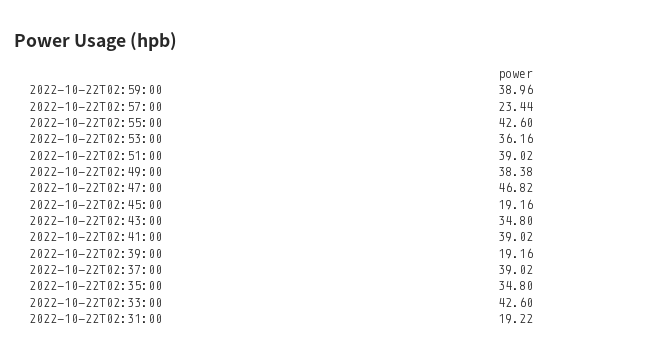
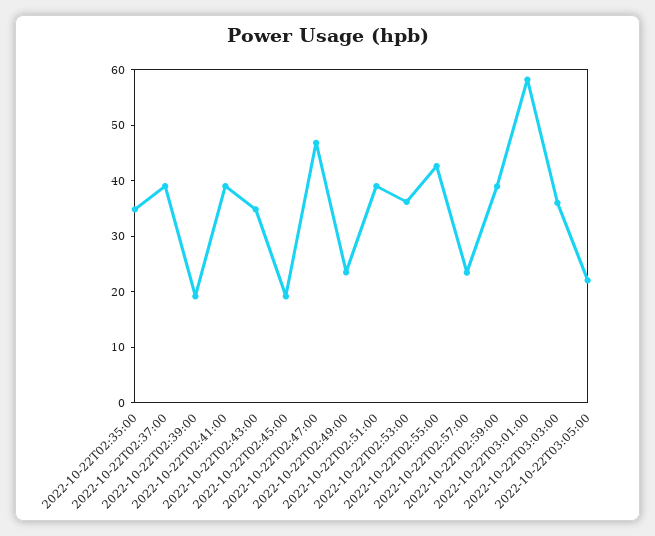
2022-10-22T02:49:00: 38.38 -> 24
2022-10-22T02:33:00: 42.6 -> none
2022-10-22T02:31:00: 19.22 -> none
2022-10-22T03:01:00: none -> 58
2022-10-22T03:03:00: none -> 36
2022-10-22T03:05:00: none -> 22

